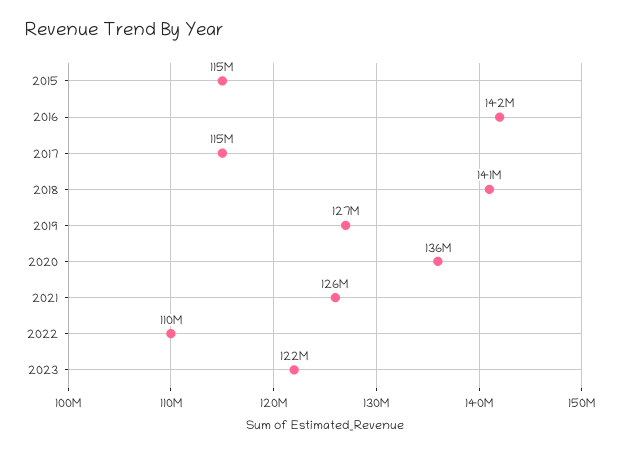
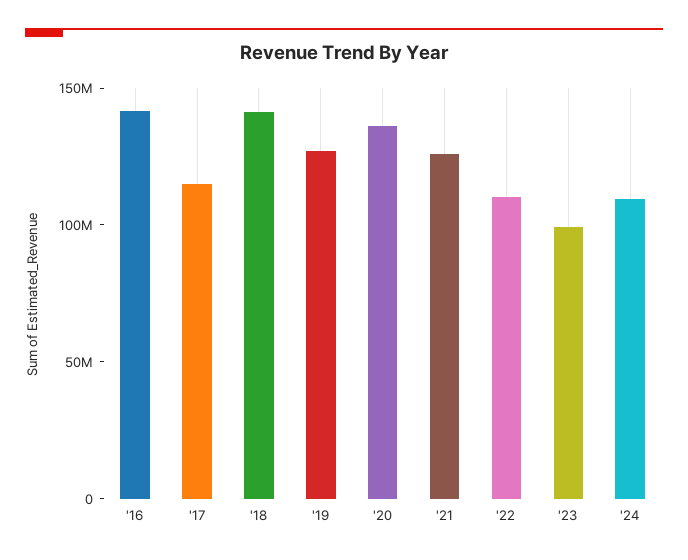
2015: 115000000 -> none
2023: 122000000 -> 100000000
'24: none -> 110000000

